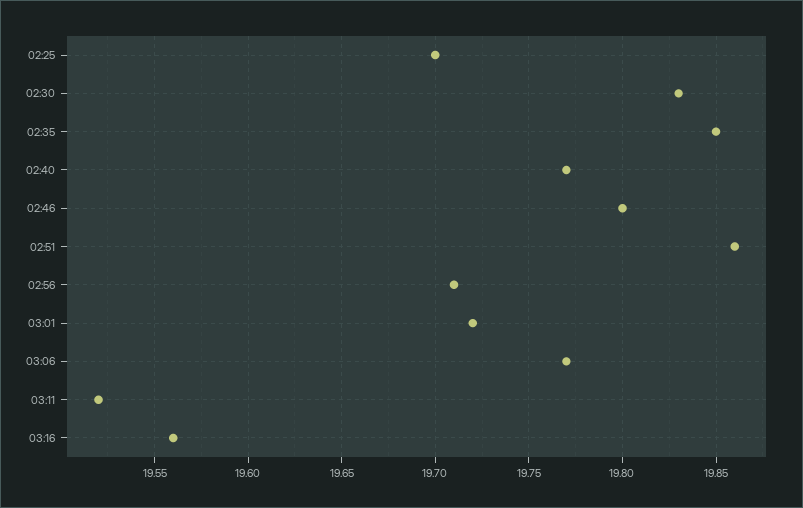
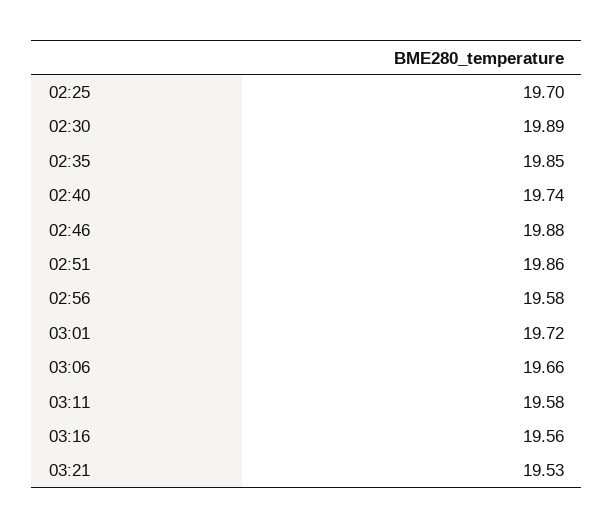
02:30: 19.83 -> 19.89
02:40: 19.77 -> 19.74
02:46: 19.8 -> 19.88
02:56: 19.71 -> 19.58
03:06: 19.77 -> 19.66
03:11: 19.52 -> 19.58
03:21: none -> 19.53

